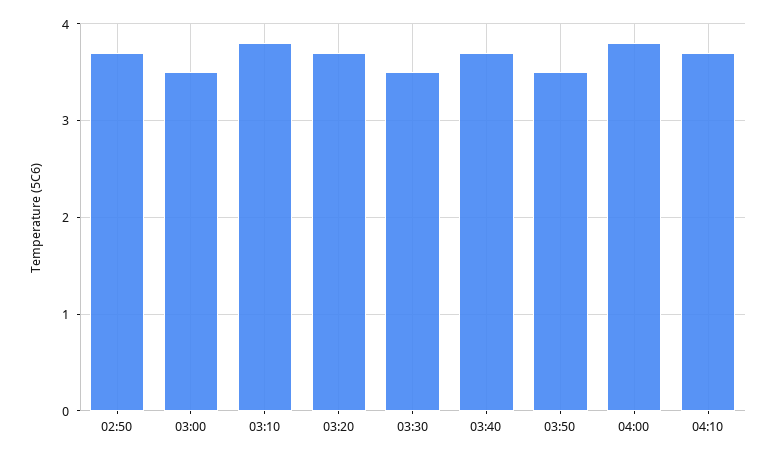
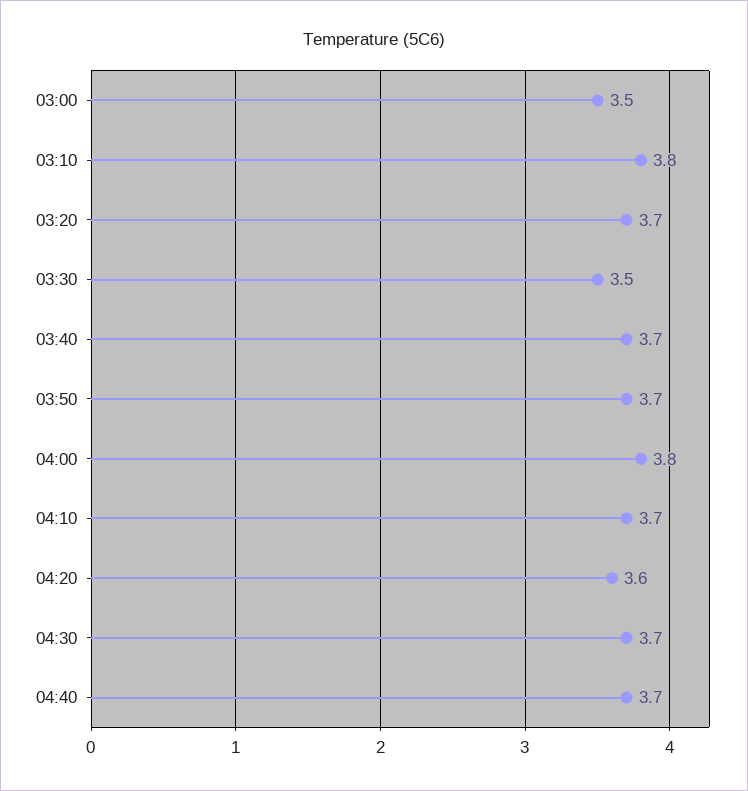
02:50: 3.7 -> none
03:50: 3.5 -> 3.7
04:20: none -> 3.6
04:30: none -> 3.7
04:40: none -> 3.7

